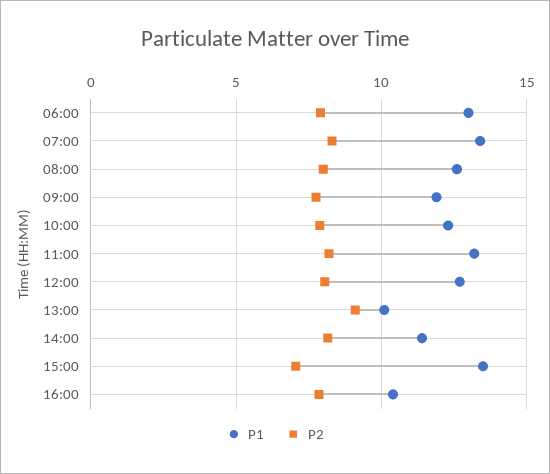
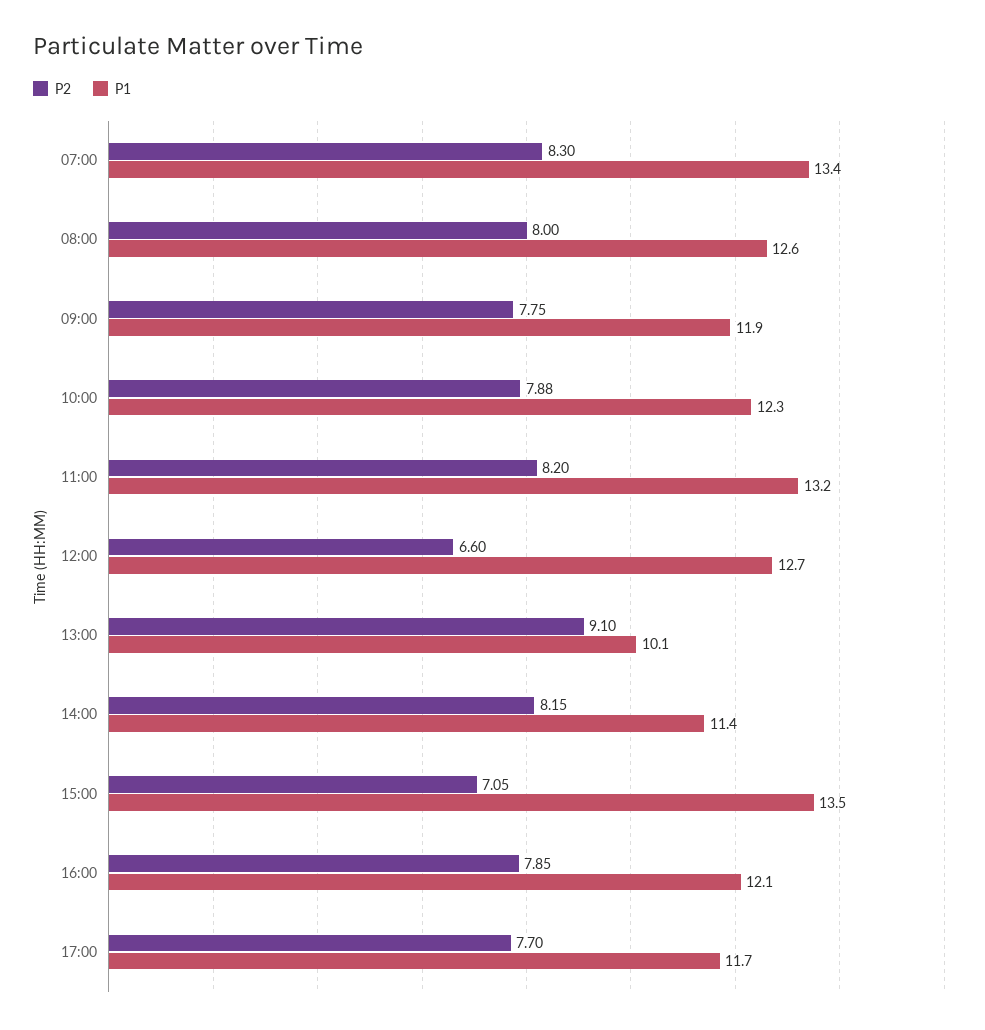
P1, 06:00: 13 -> none
P2, 06:00: 8 -> none
P2, 12:00: 8 -> 6.6
P1, 16:00: 10.5 -> 12.1
P2, 17:00: none -> 7.7
P1, 17:00: none -> 11.7

